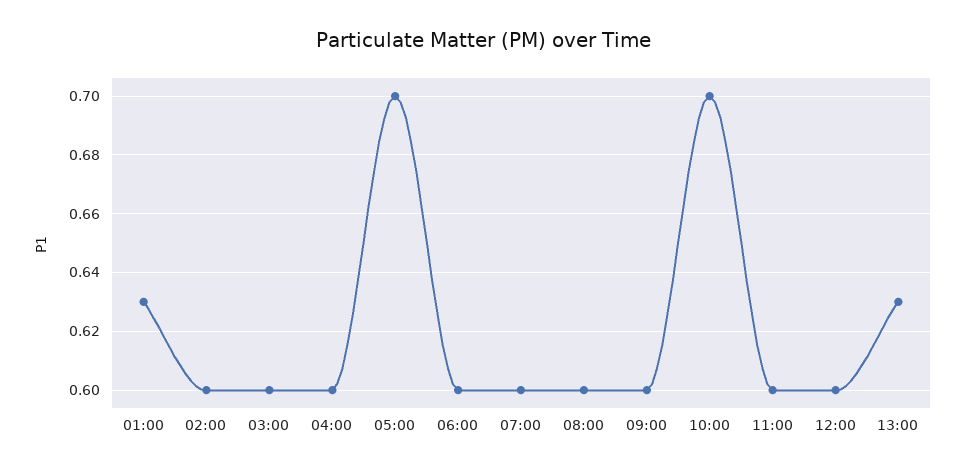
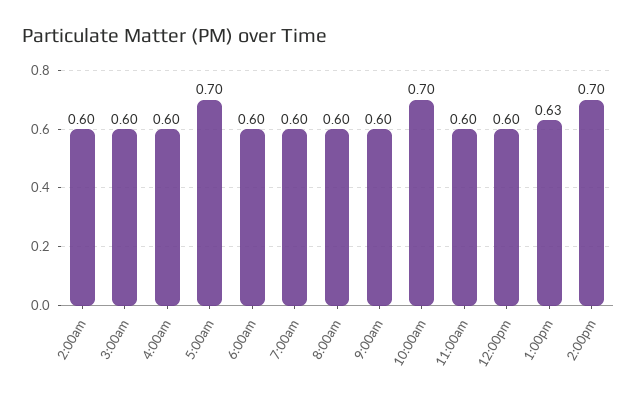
01:00: 0.63 -> none
2:00pm: none -> 0.7

